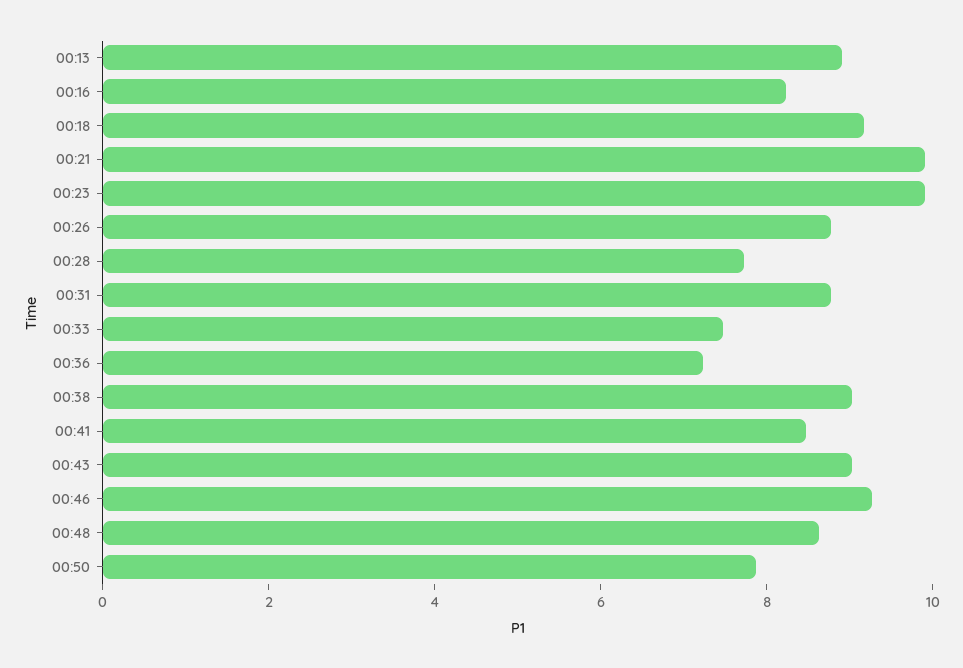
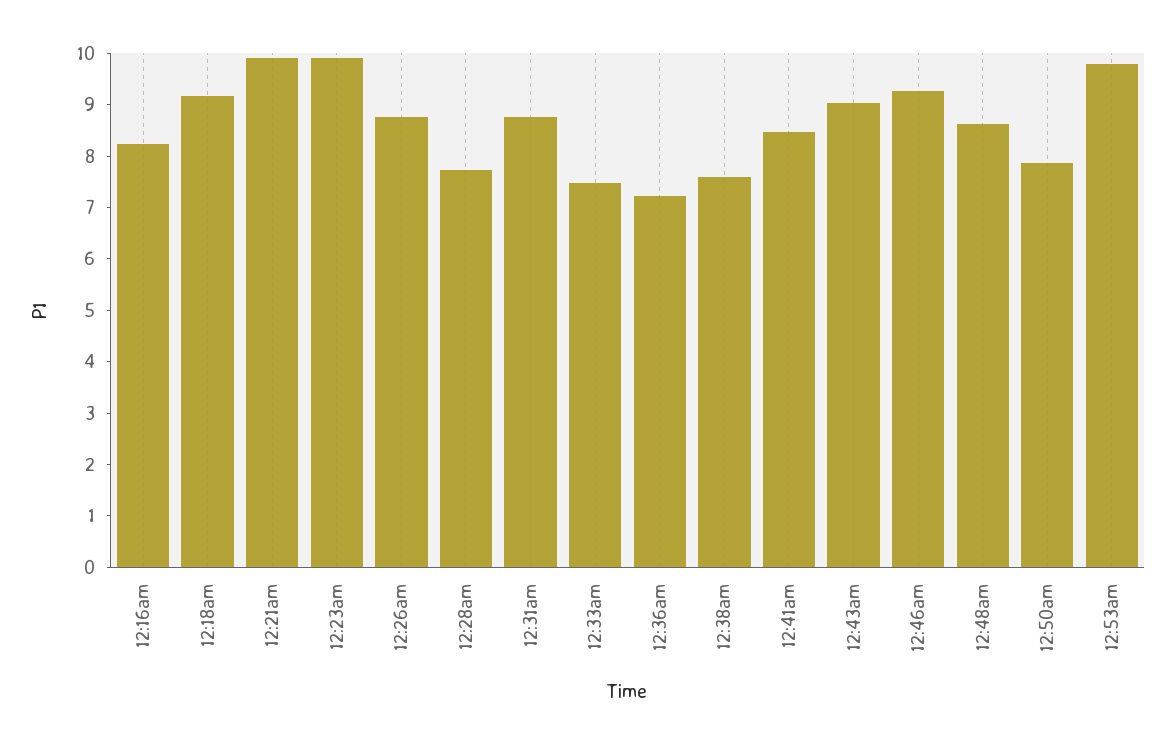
00:13: 9 -> none
00:38: 9 -> 7.6
12:53am: none -> 9.8

